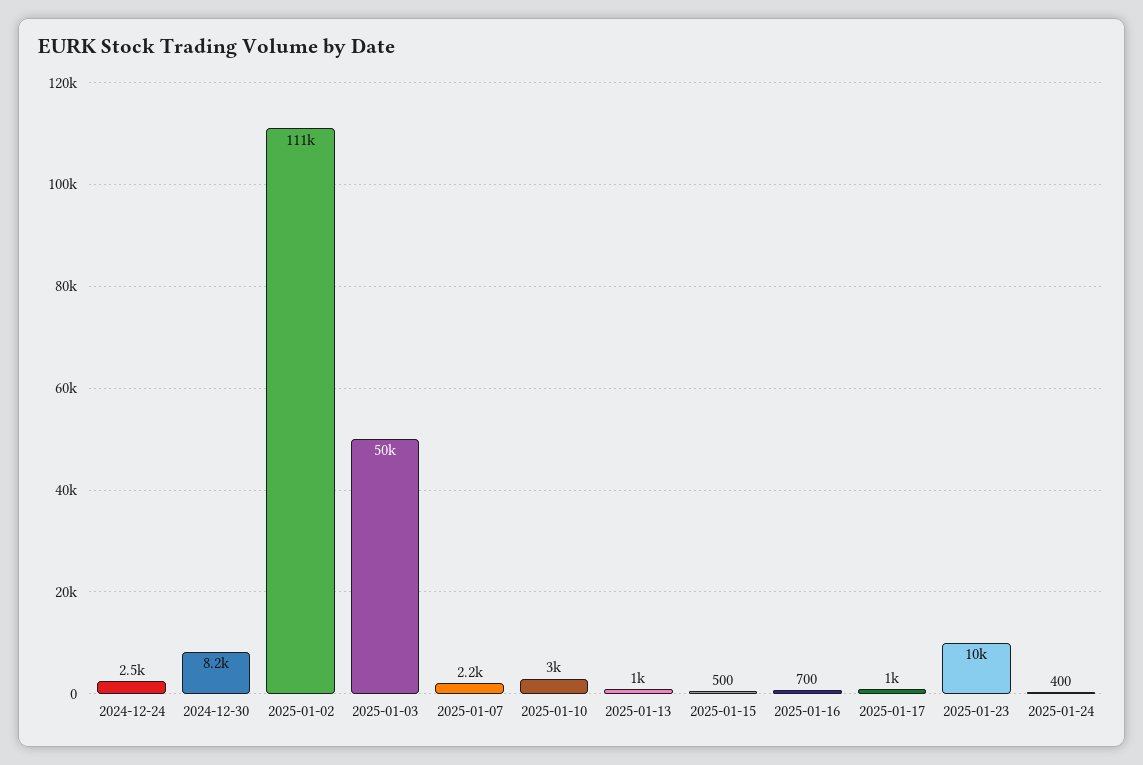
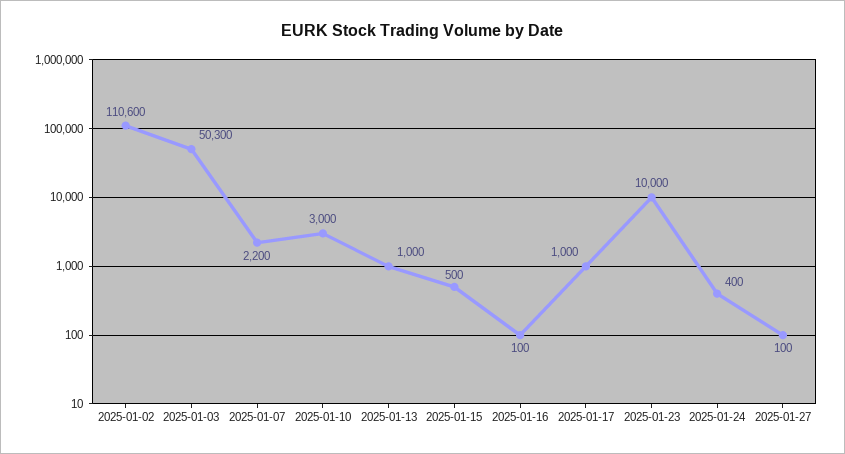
2024-12-24: 2500 -> none
2024-12-30: 8200 -> none
2025-01-16: 700 -> 100
2025-01-27: none -> 100

